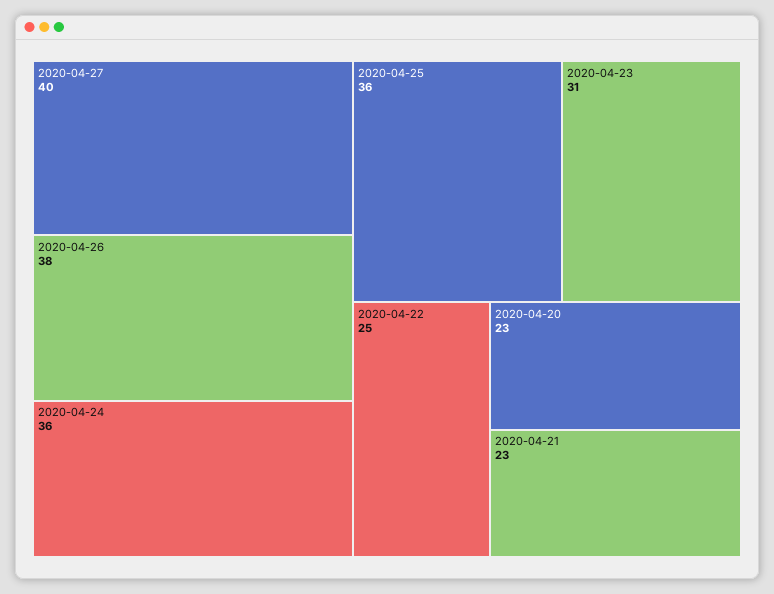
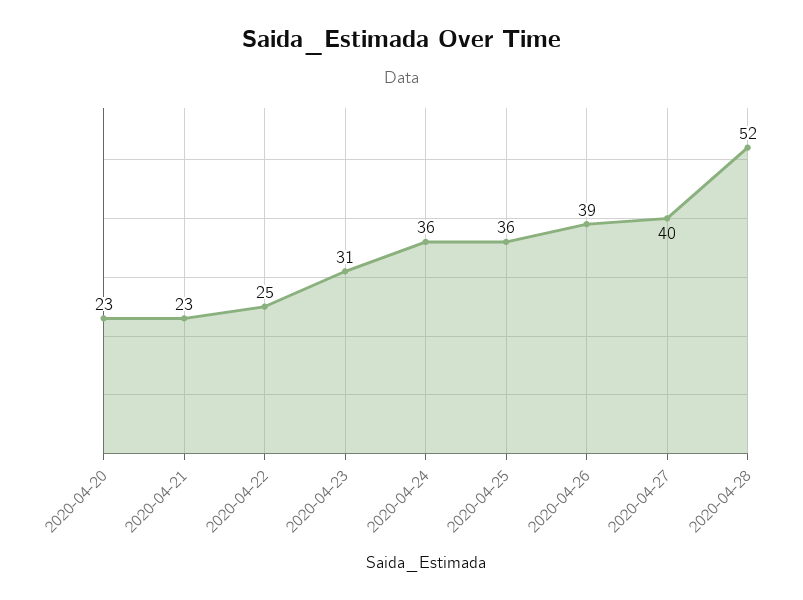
2020-04-26: 38 -> 39
2020-04-28: none -> 52

